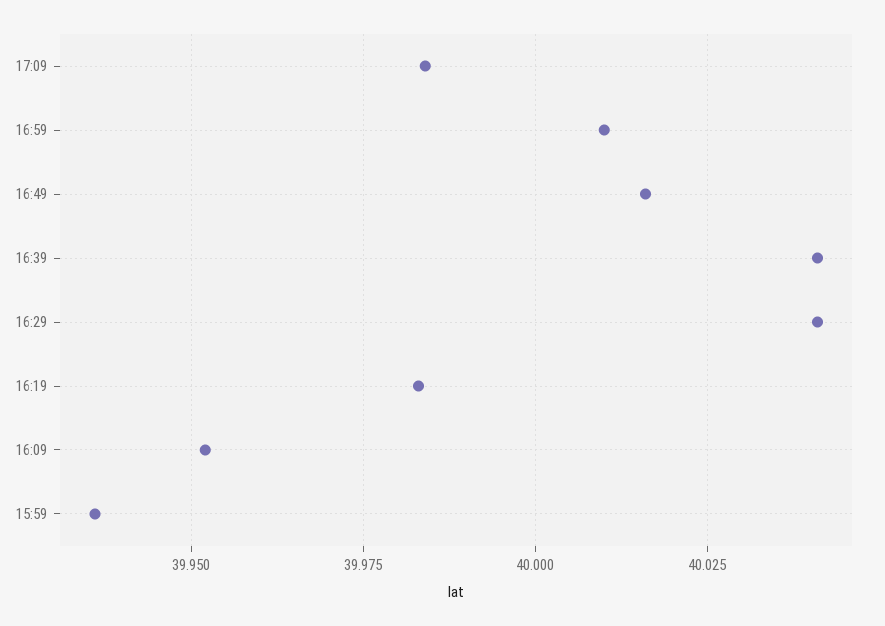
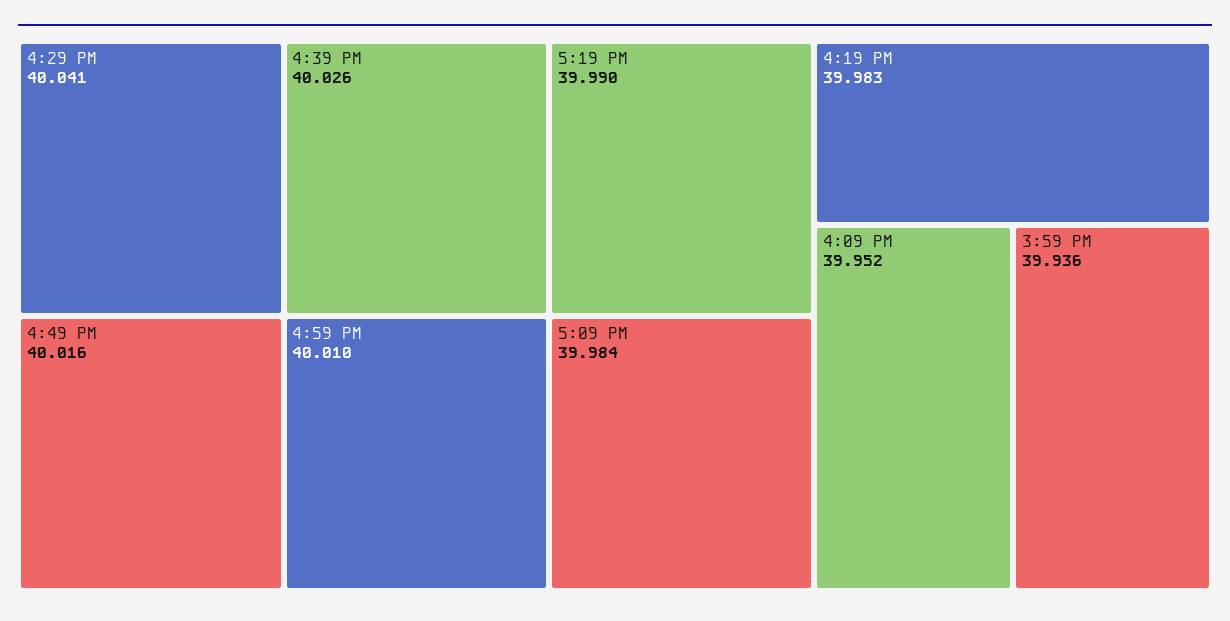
16:39: 40.04 -> 40.026
5:19 PM: none -> 39.99

